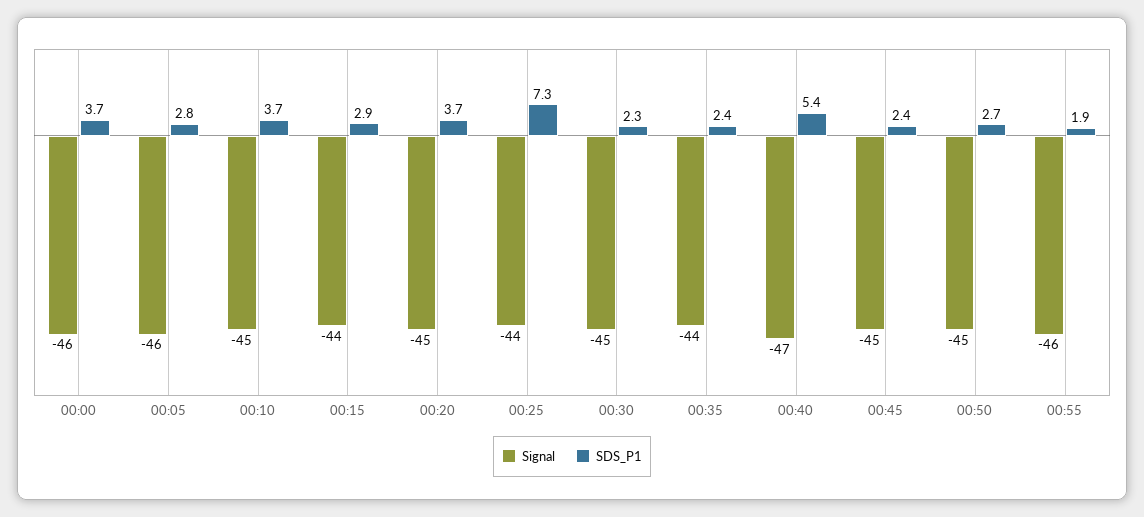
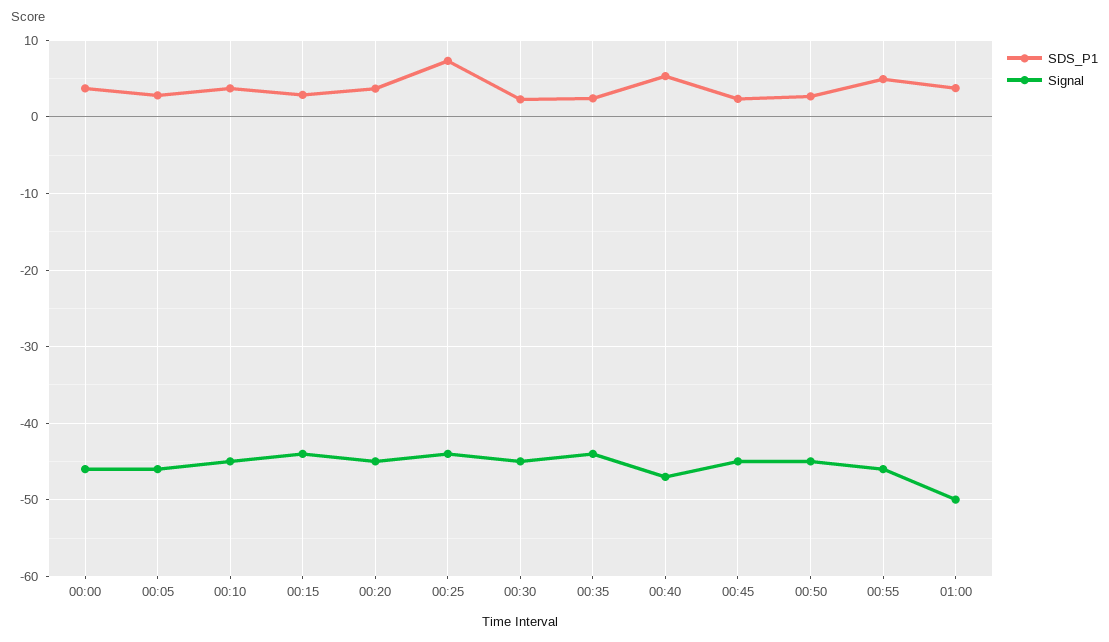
SDS_P1, 00:55: 1.9 -> 5
SDS_P1, 01:00: none -> 4
Signal, 01:00: none -> -50

